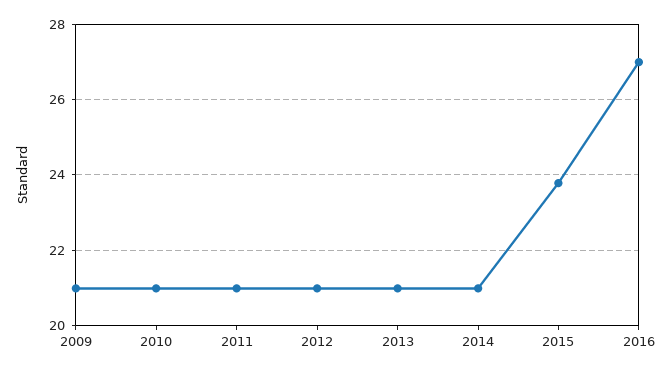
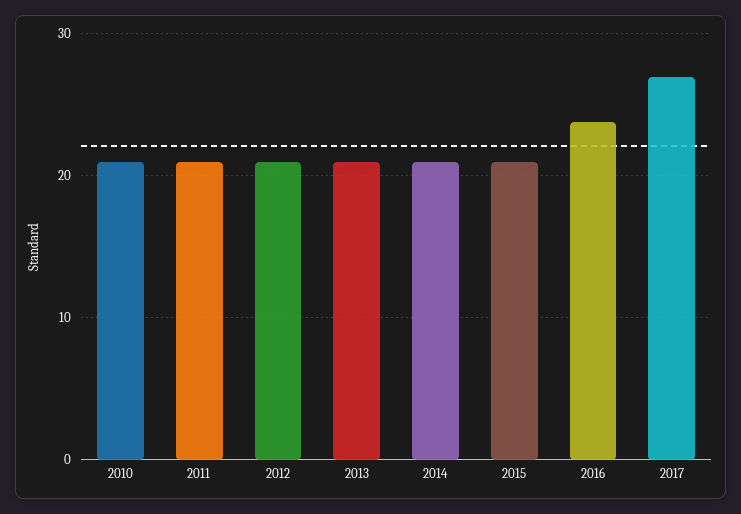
2009: 21 -> none
2015: 23.8 -> 21
2016: 27 -> 24
2017: none -> 27

